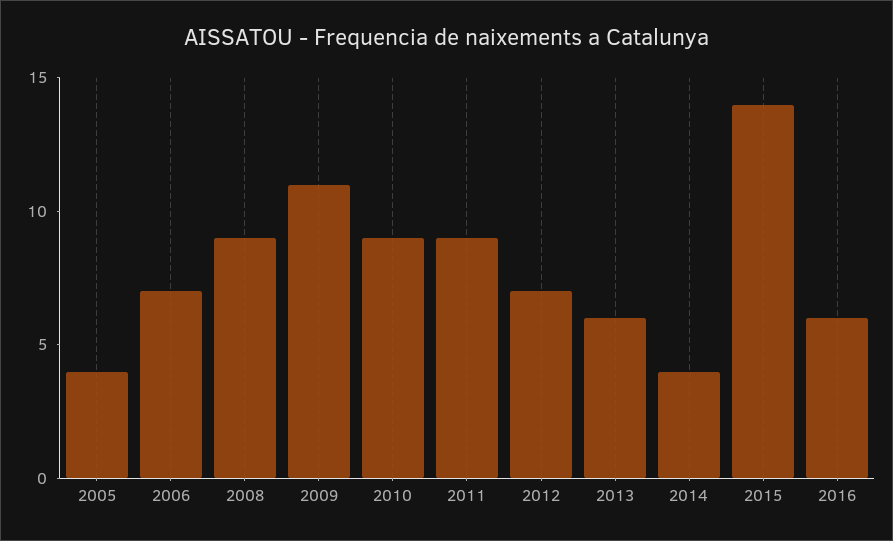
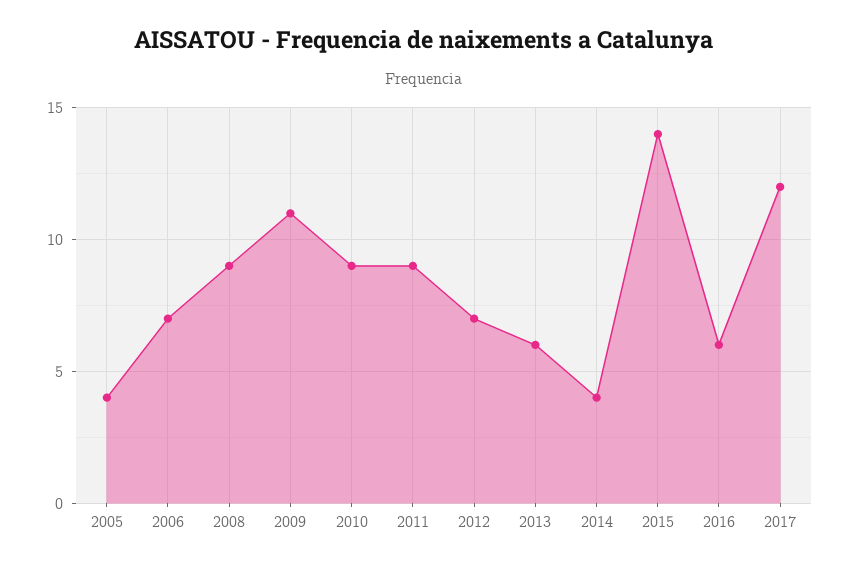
2017: none -> 12

